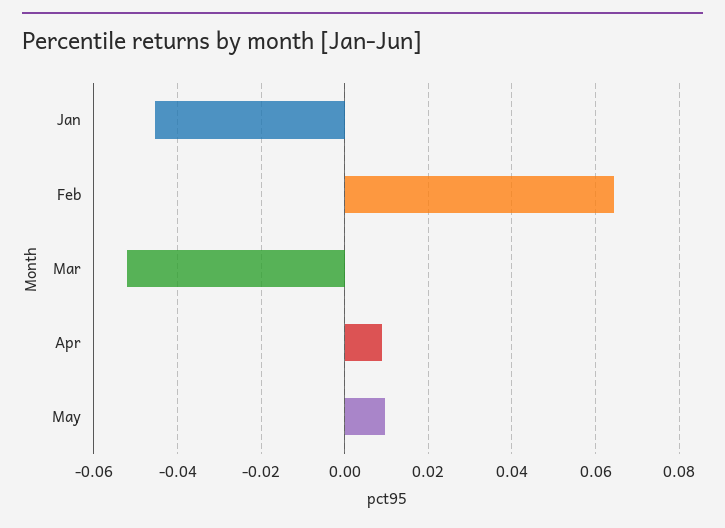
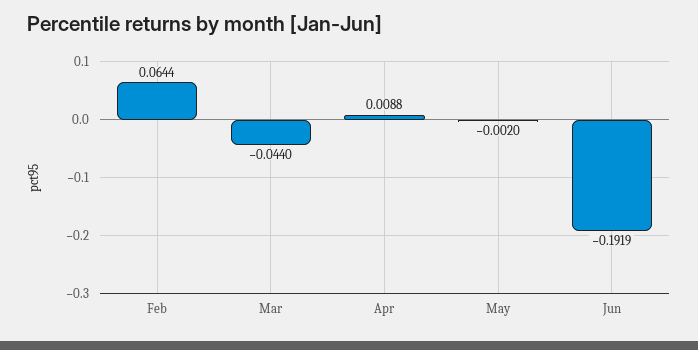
Jan: -0.046 -> none
Mar: -0.052 -> -0.044
May: 0.01 -> -0.002
Jun: none -> -0.1919

